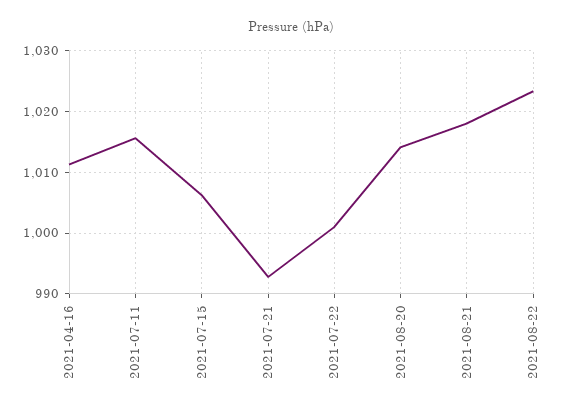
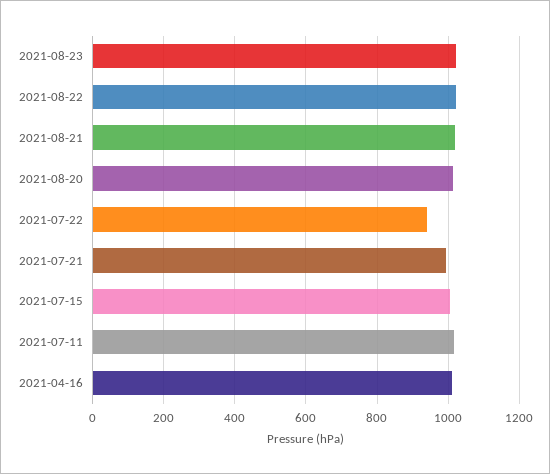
2021-07-22: 1001 -> 940
2021-08-23: none -> 1020

